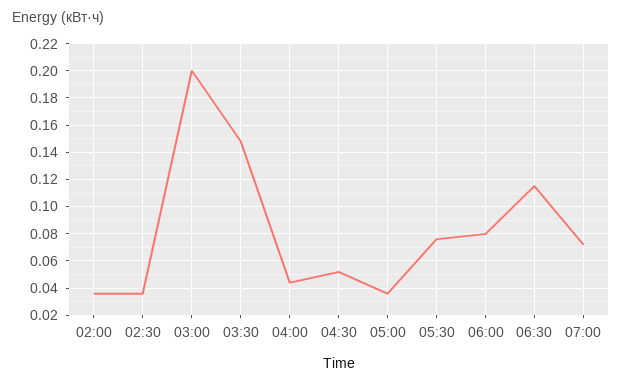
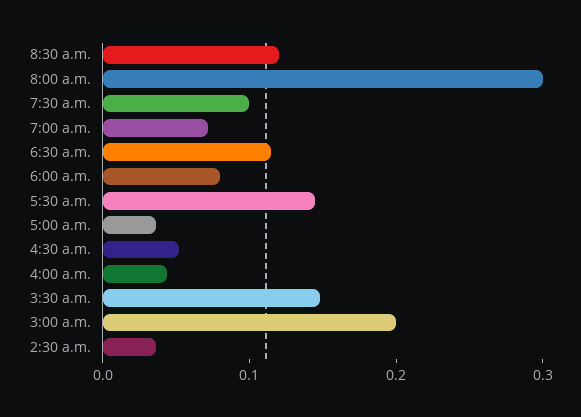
02:00: 0.035 -> none
05:30: 0.075 -> 0.14
8:30 a.m.: none -> 0.12
8:00 a.m.: none -> 0.3
7:30 a.m.: none -> 0.1

